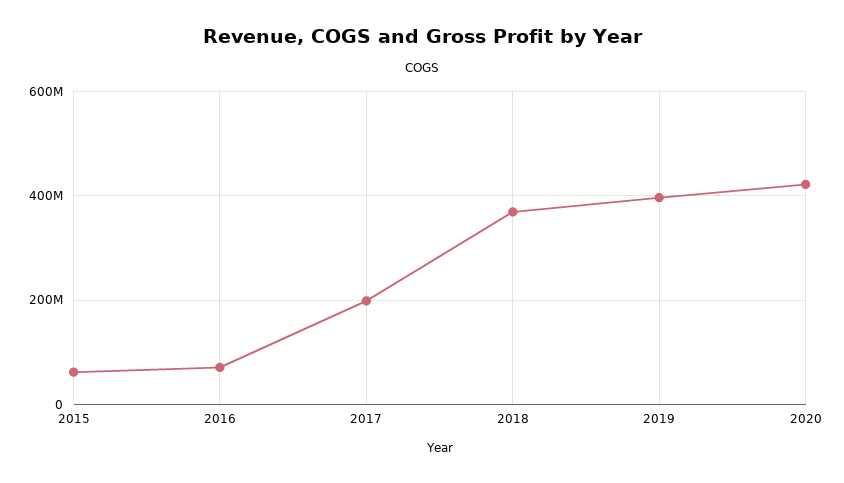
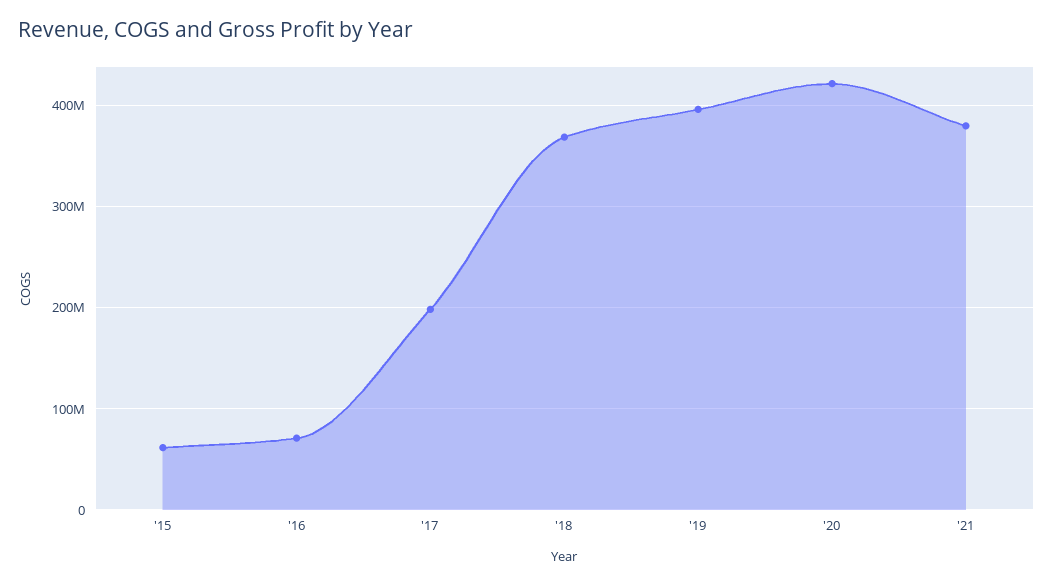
'21: none -> 380000000

